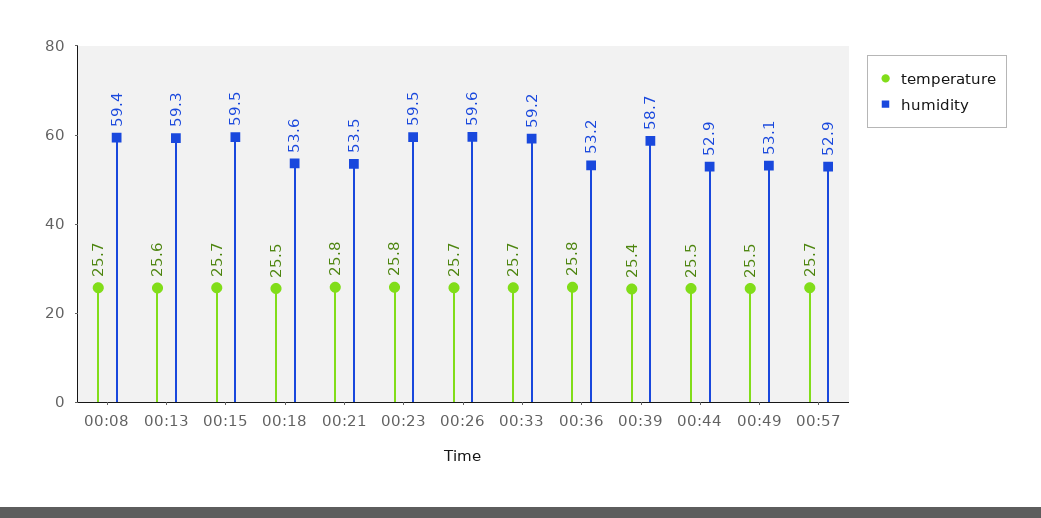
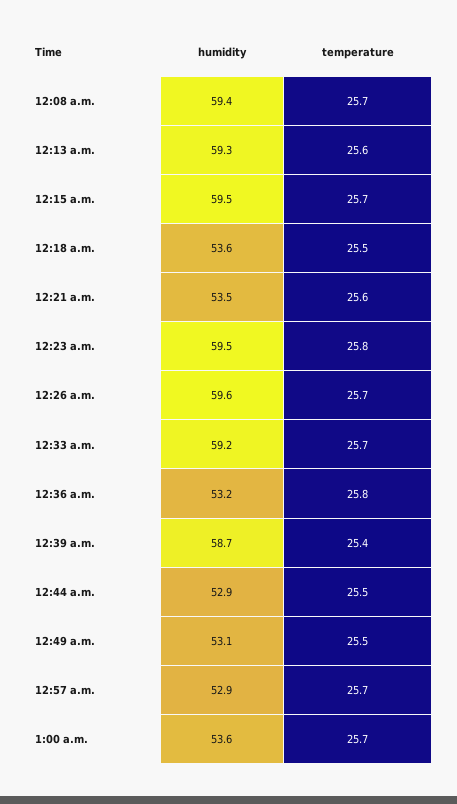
temperature, 00:21: 25.8 -> 25.6
humidity, 1:00 a.m.: none -> 53.6
temperature, 1:00 a.m.: none -> 25.7

